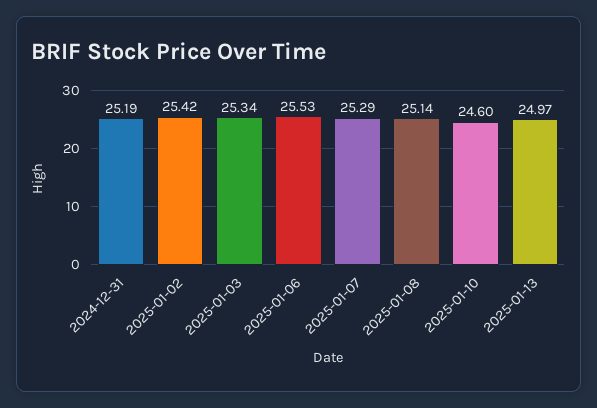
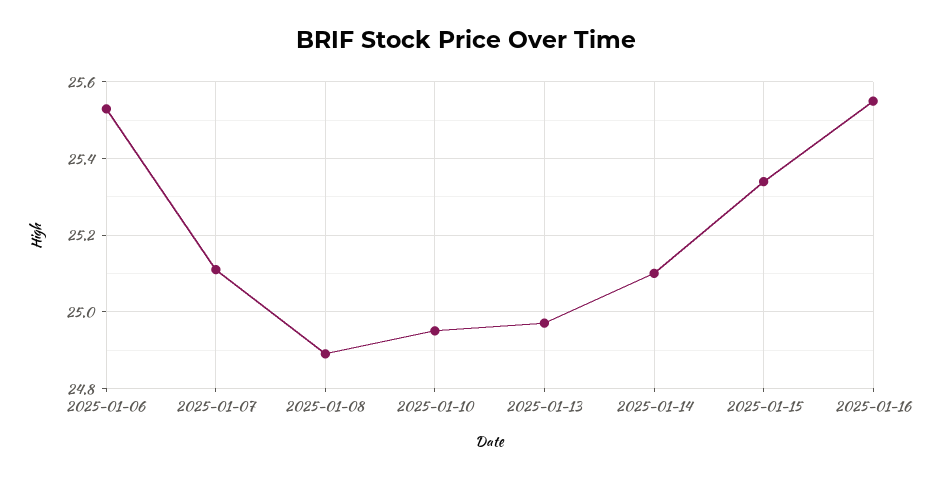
2024-12-31: 25.19 -> none
2025-01-02: 25.42 -> none
2025-01-03: 25.34 -> none
2025-01-07: 25.29 -> 25.1
2025-01-08: 25.14 -> 24.9
2025-01-10: 24.6 -> 24.95
2025-01-14: none -> 25.1
2025-01-15: none -> 25.35
2025-01-16: none -> 25.55

